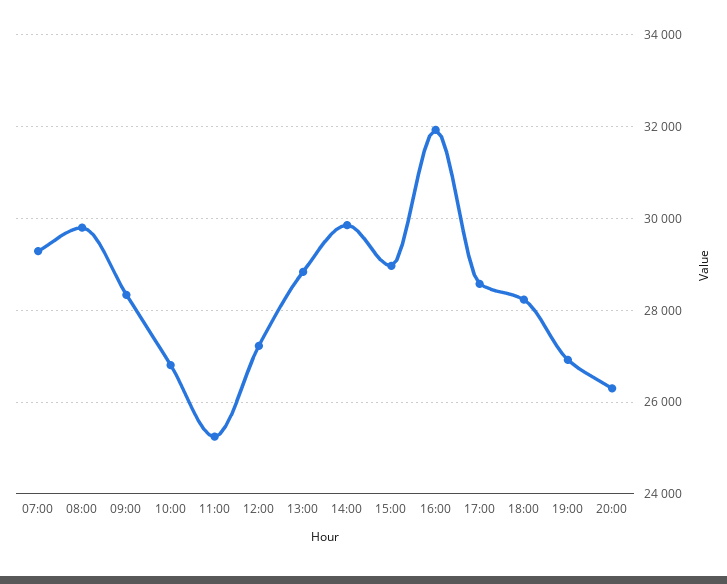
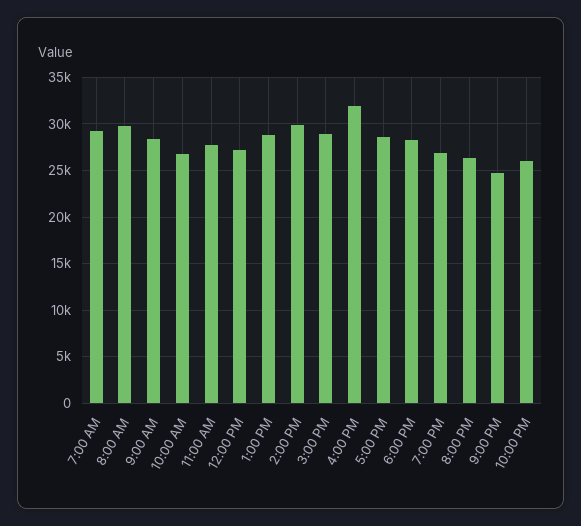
11:00: 25200 -> 28000
9:00 PM: none -> 25000
10:00 PM: none -> 26000

